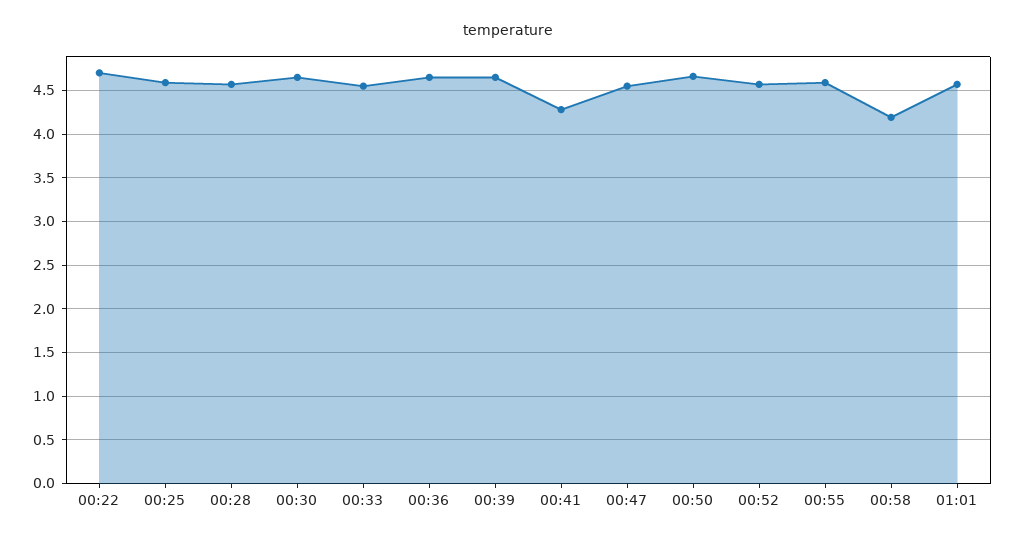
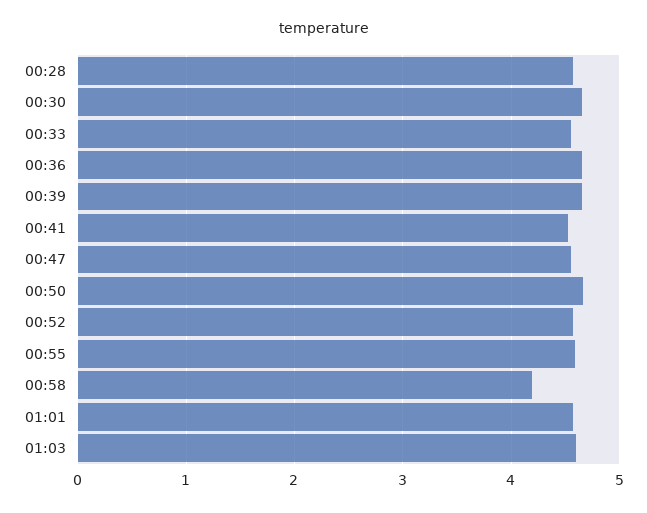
00:22: 4.7 -> none
00:25: 4.6 -> none
00:41: 4.3 -> 4.5
01:03: none -> 4.6

